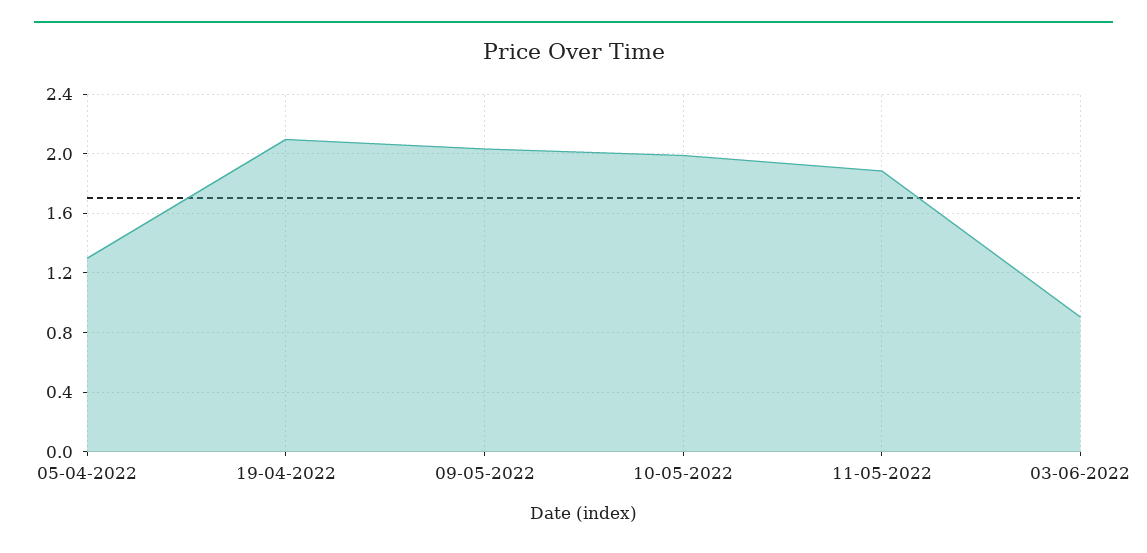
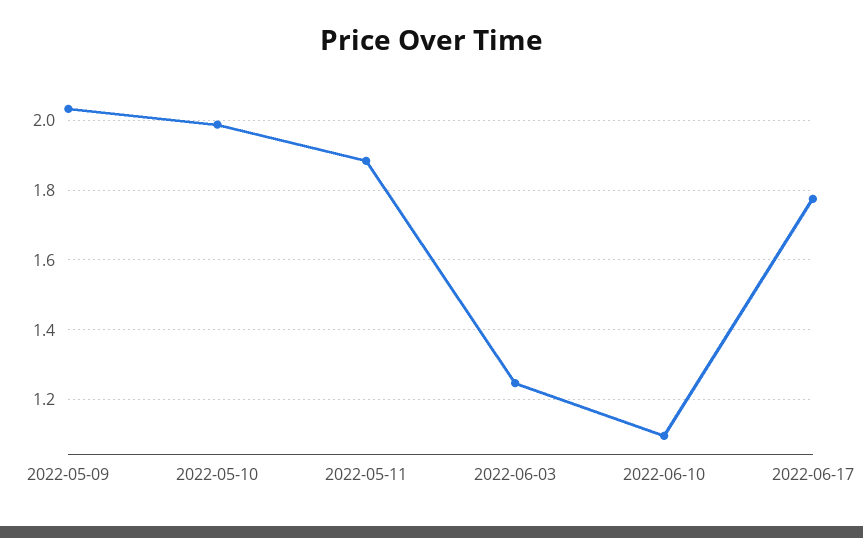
05-04-2022: 1.3 -> none
19-04-2022: 2.1 -> none
03-06-2022: 0.9 -> 1.24
2022-06-10: none -> 1.1
2022-06-17: none -> 1.78

